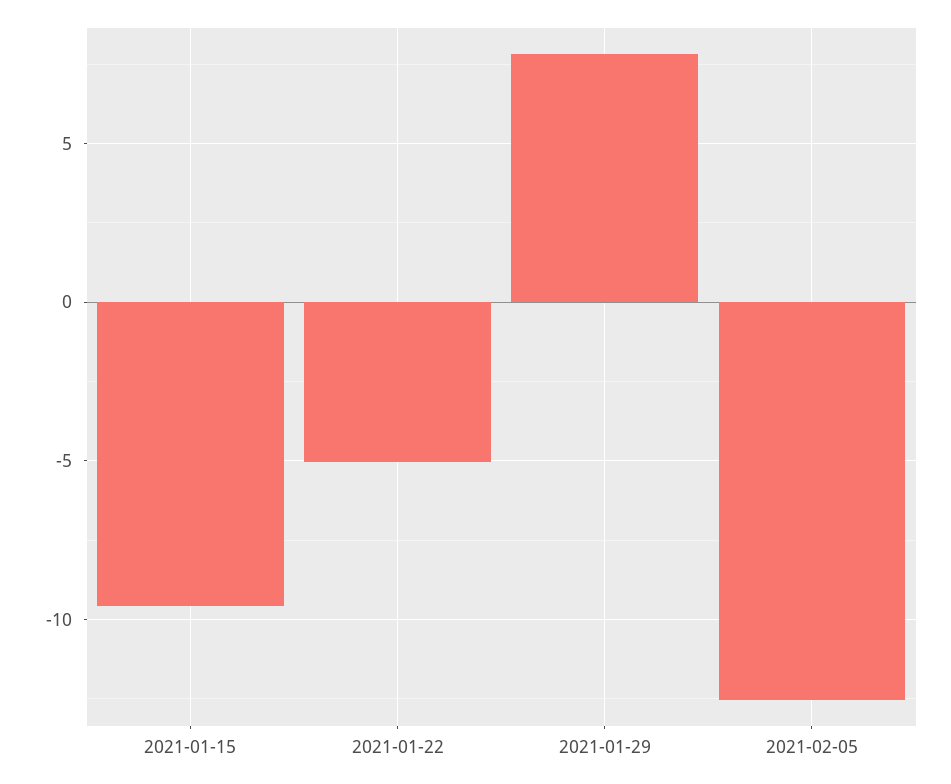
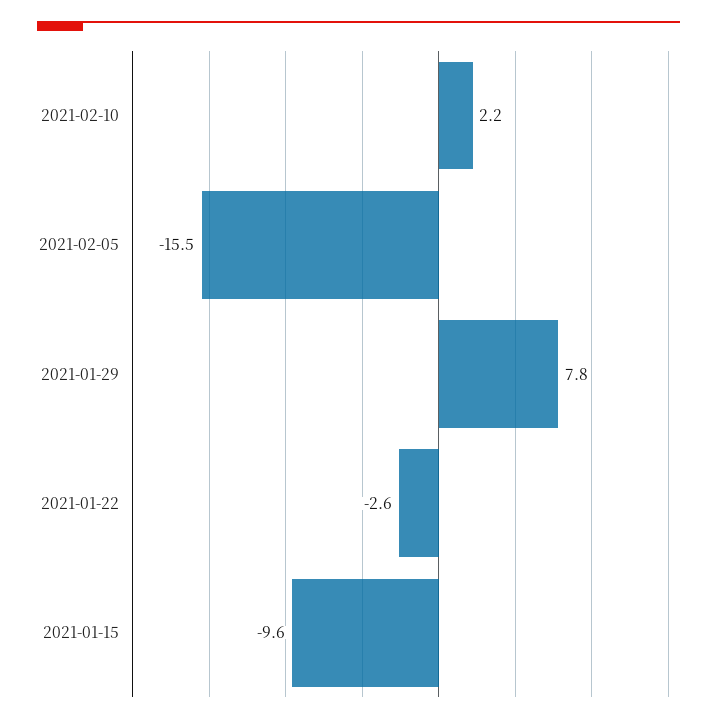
2021-01-22: -5 -> -2.6
2021-02-05: -12.5 -> -15.5
2021-02-10: none -> 2.2

